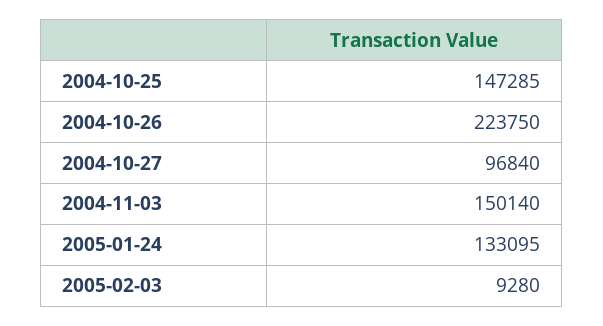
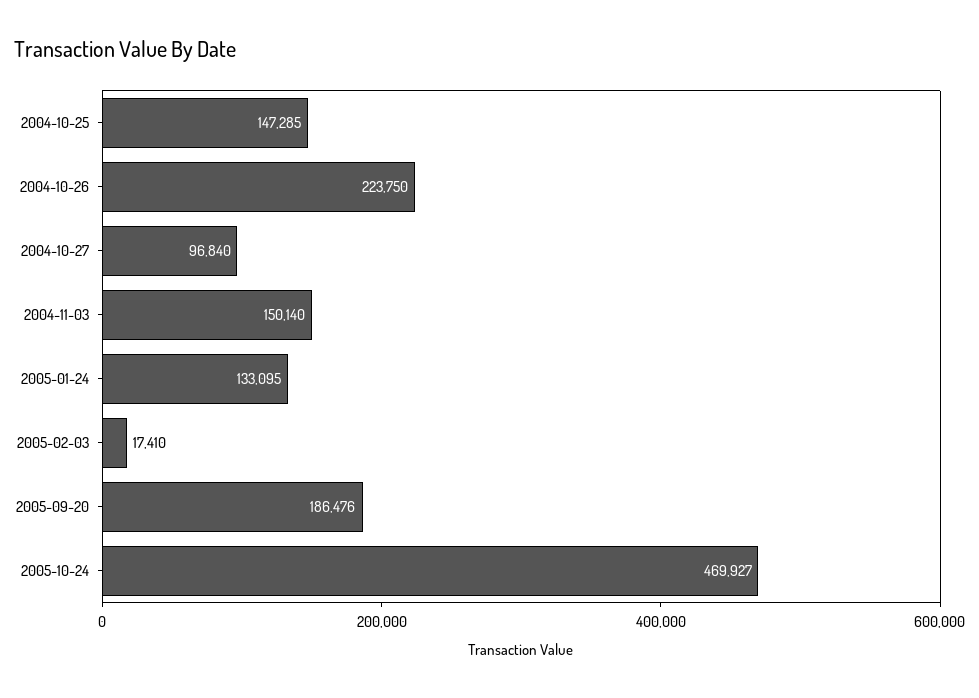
2005-02-03: 9280 -> 17410
2005-09-20: none -> 186476
2005-10-24: none -> 469927

